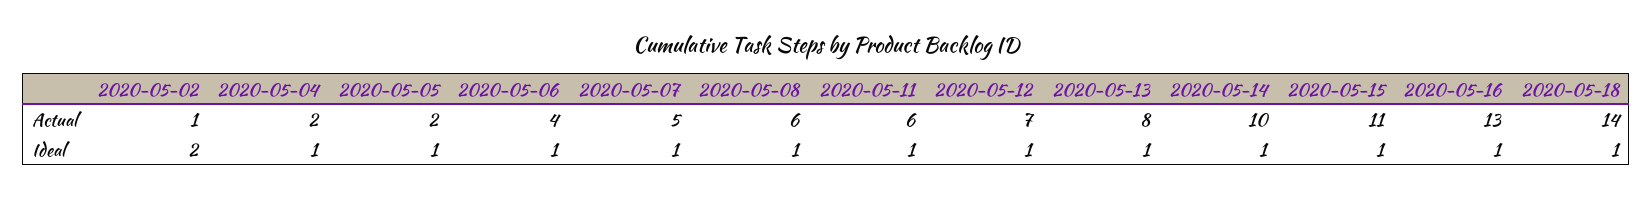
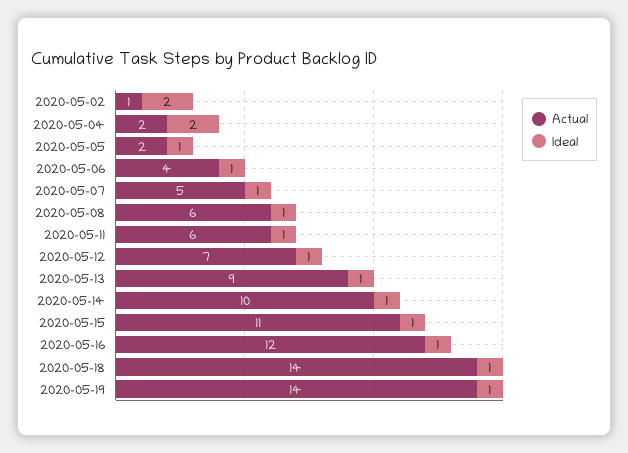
Actual, 2020-05-13: 8 -> 9
Actual, 2020-05-16: 13 -> 12
Ideal, 2020-05-04: 1 -> 2
Actual, 2020-05-19: none -> 14
Ideal, 2020-05-19: none -> 1

